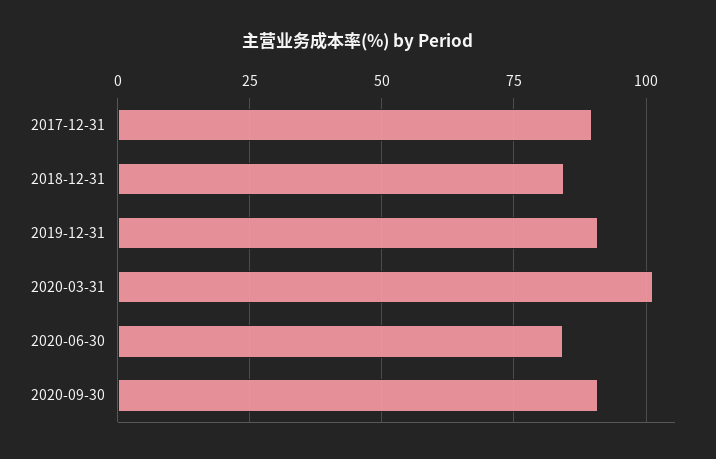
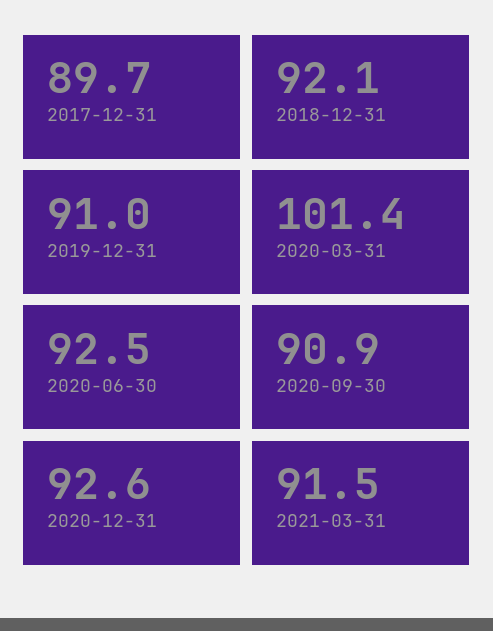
2018-12-31: 85 -> 92.1
2020-06-30: 85 -> 92.5
2020-12-31: none -> 92.6
2021-03-31: none -> 91.5

